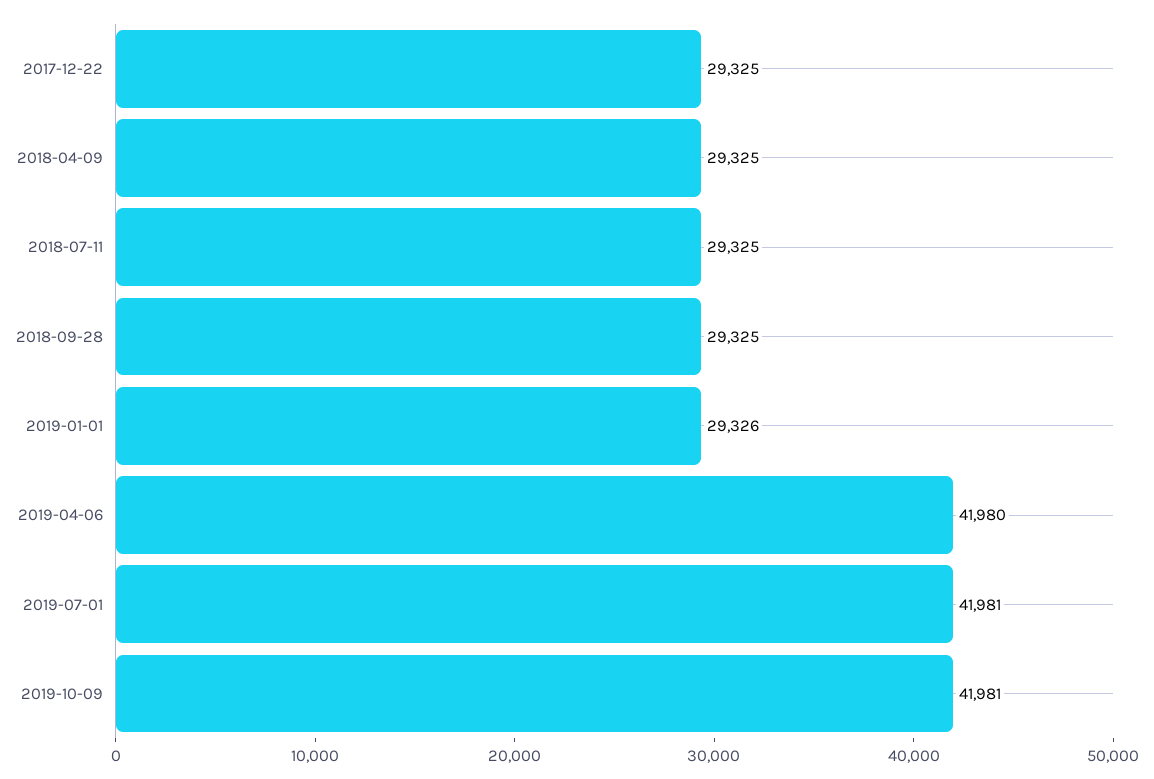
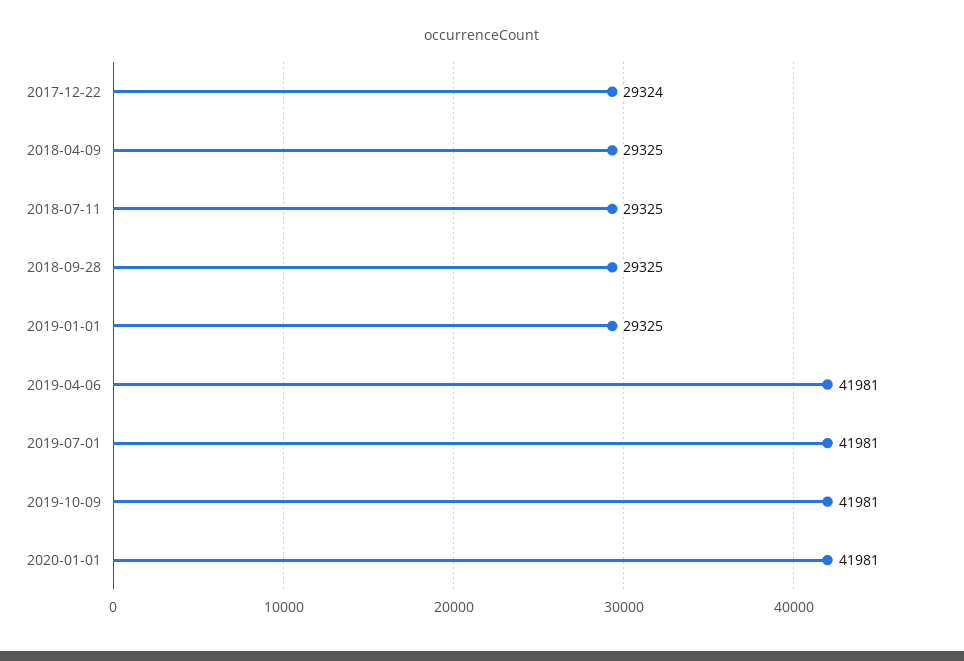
2017-12-22: 29325 -> 29324
2019-01-01: 29326 -> 29325
2019-04-06: 41980 -> 41981
2020-01-01: none -> 41981

